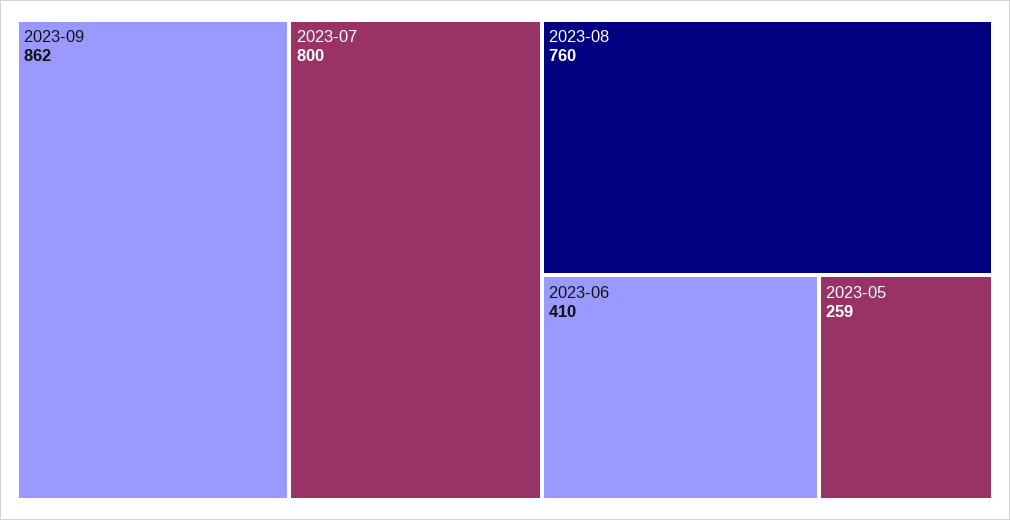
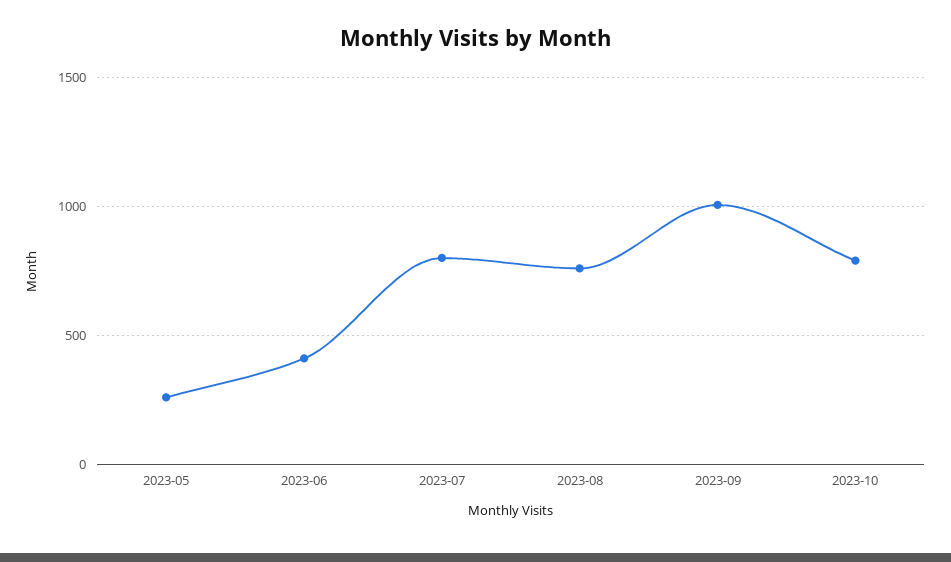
2023-09: 862 -> 1000
2023-10: none -> 800

